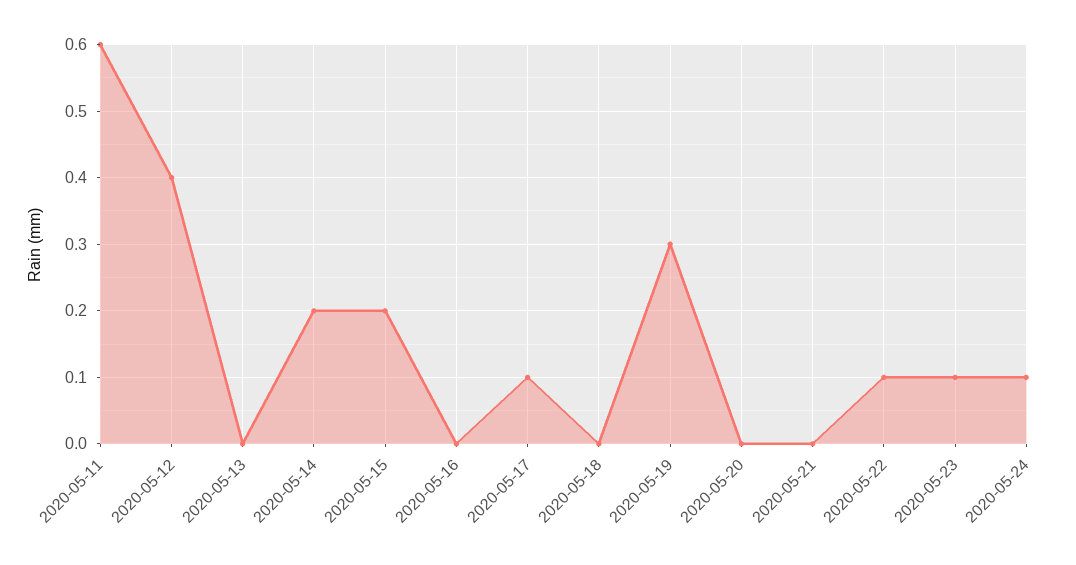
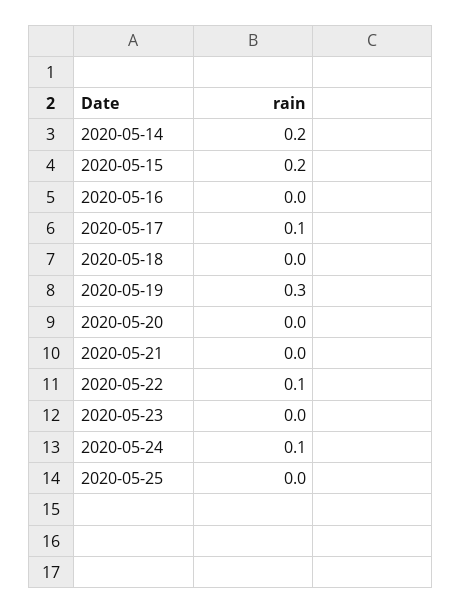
2020-05-11: 0.6 -> none
2020-05-12: 0.4 -> none
2020-05-13: 0 -> none
2020-05-23: 0.1 -> 0
2020-05-25: none -> 0

